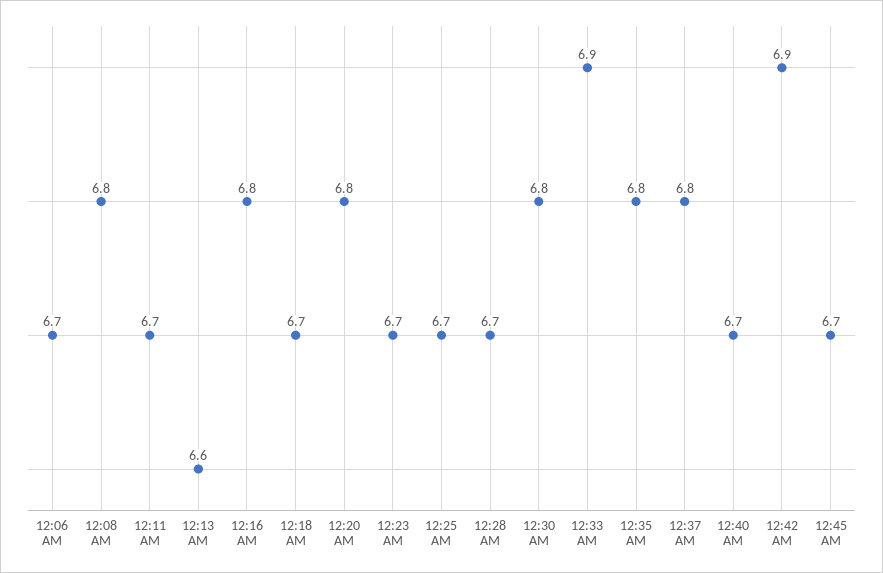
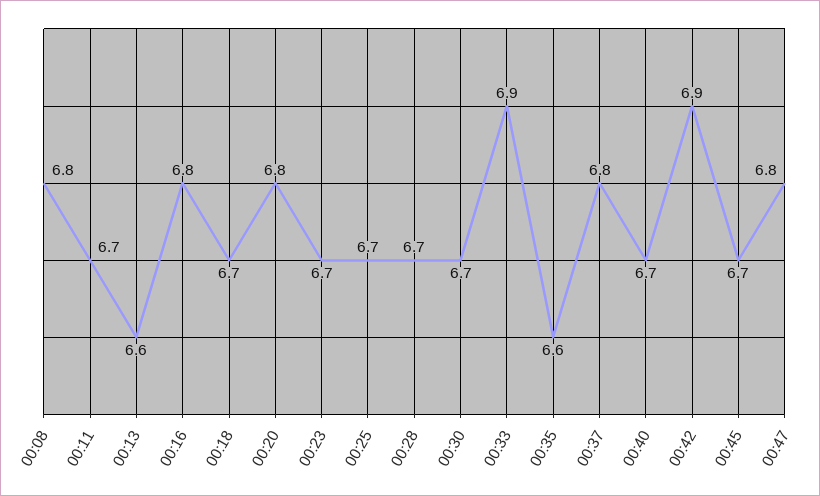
12:06 AM: 6.7 -> none
12:30 AM: 6.8 -> 6.7
12:35 AM: 6.8 -> 6.6
00:47: none -> 6.8

